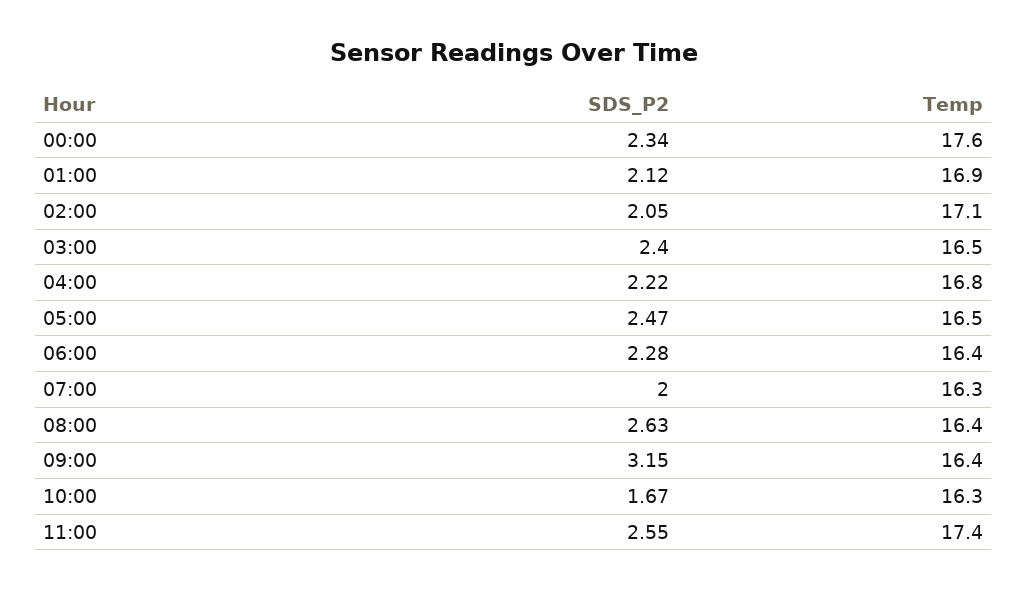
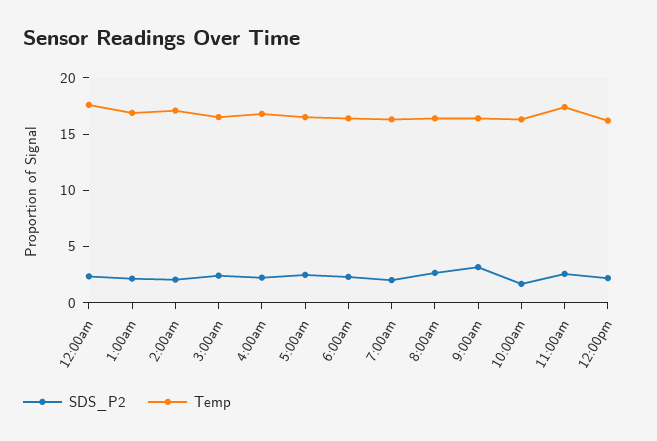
SDS_P2, 12:00pm: none -> 2
Temp, 12:00pm: none -> 16

